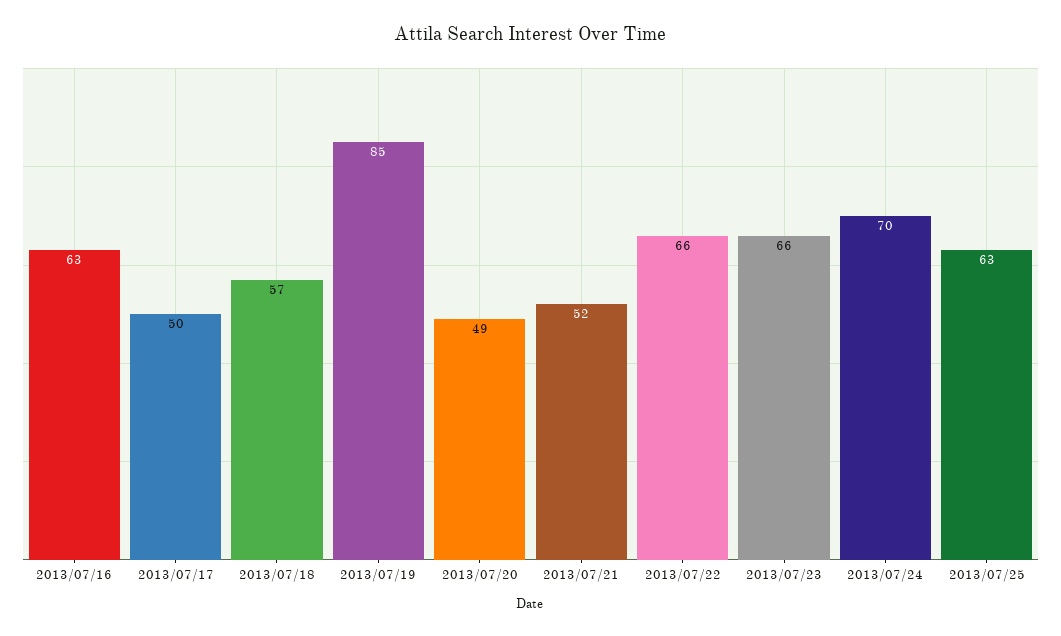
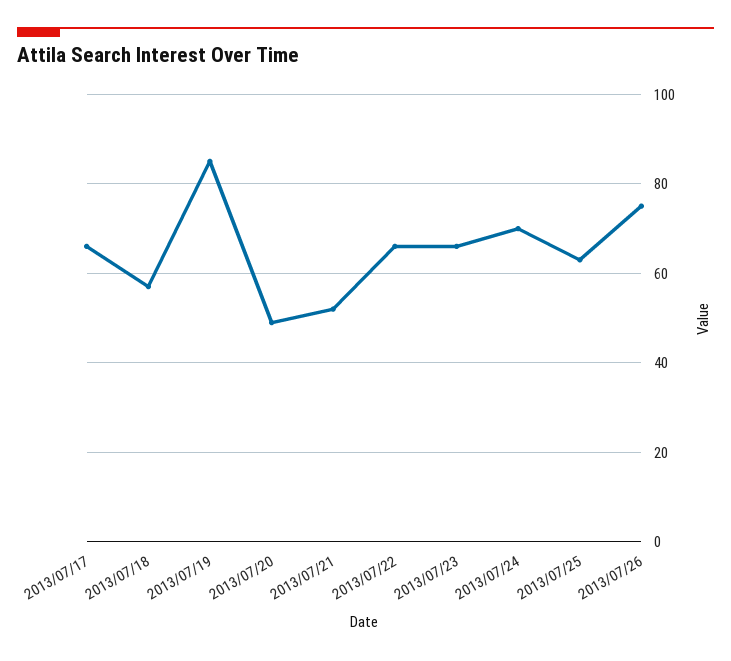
2013/07/16: 63 -> none
2013/07/17: 50 -> 65
2013/07/26: none -> 75

